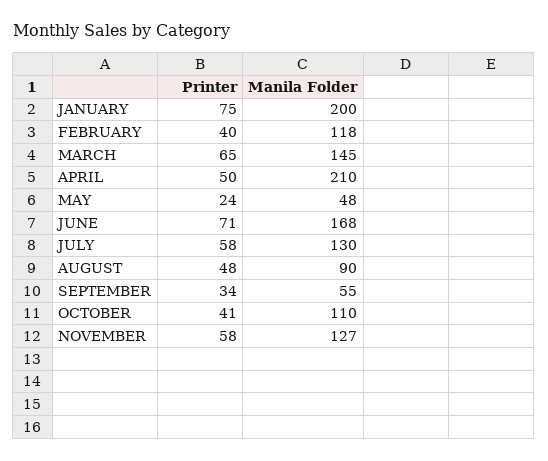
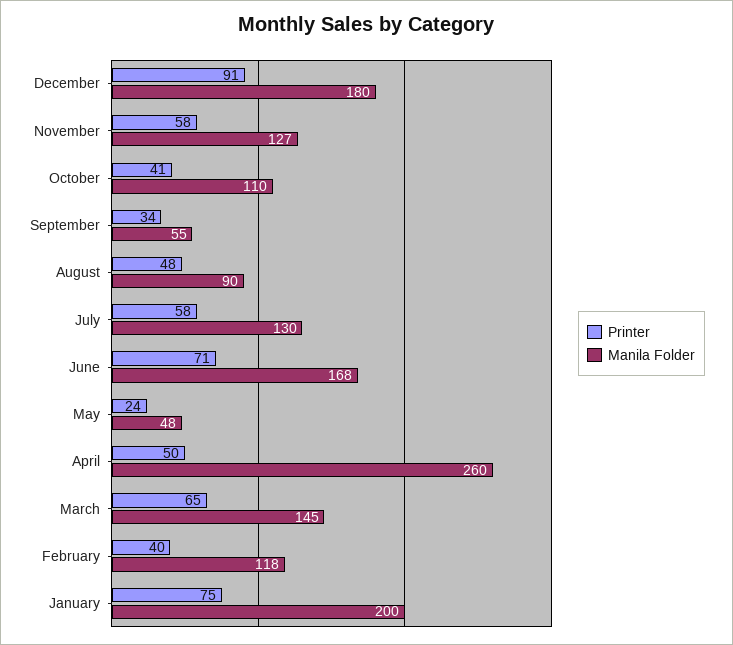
Manila Folder, APRIL: 210 -> 260
Printer, December: none -> 91
Manila Folder, December: none -> 180

